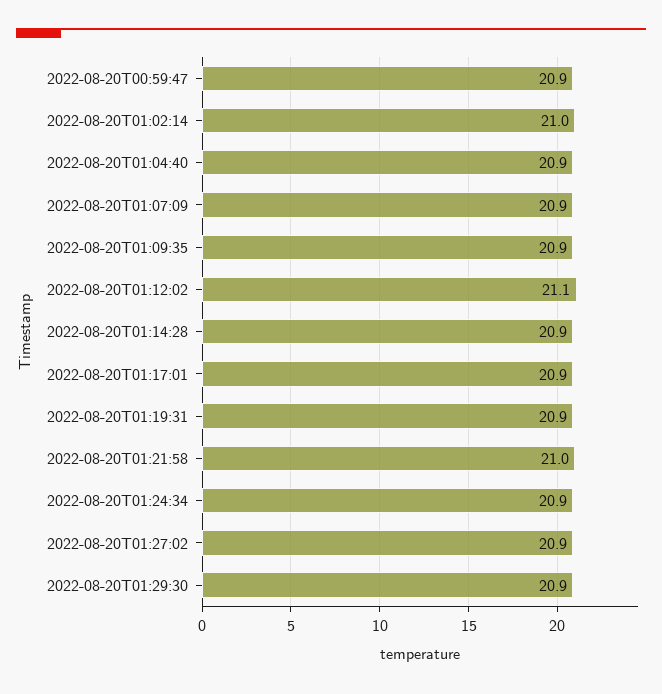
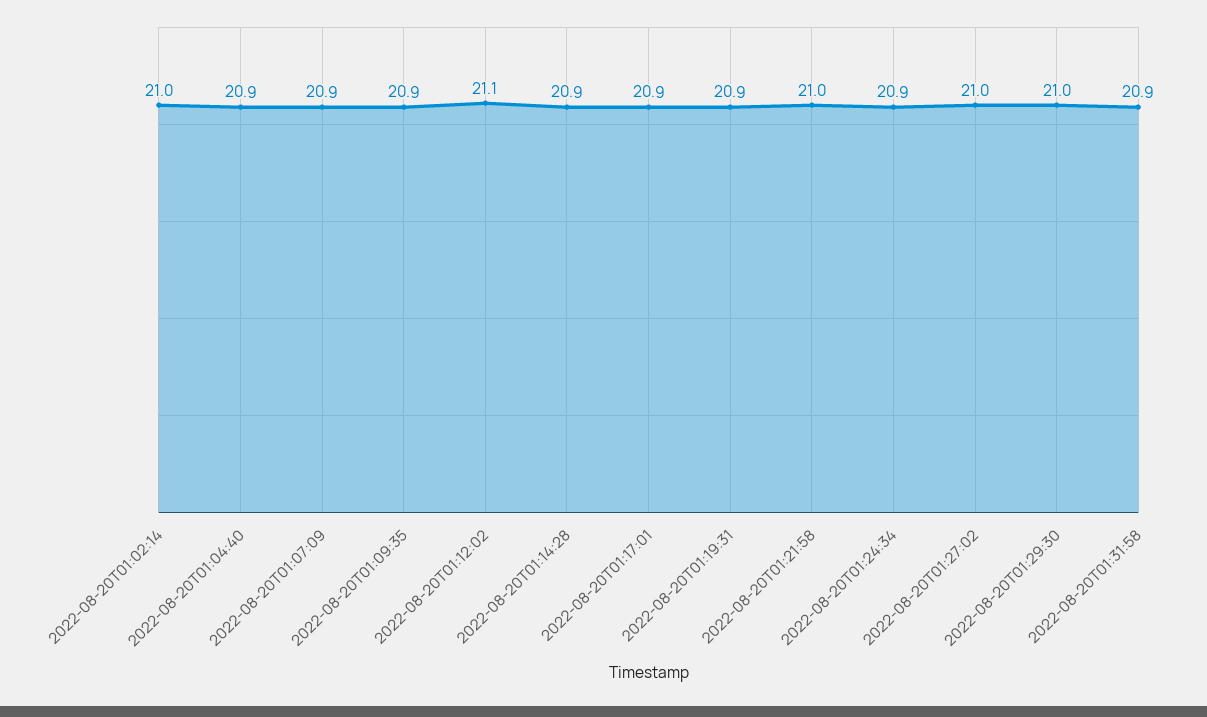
2022-08-20T00:59:47: 20.9 -> none
2022-08-20T01:27:02: 20.9 -> 21
2022-08-20T01:29:30: 20.9 -> 21
2022-08-20T01:31:58: none -> 20.9

